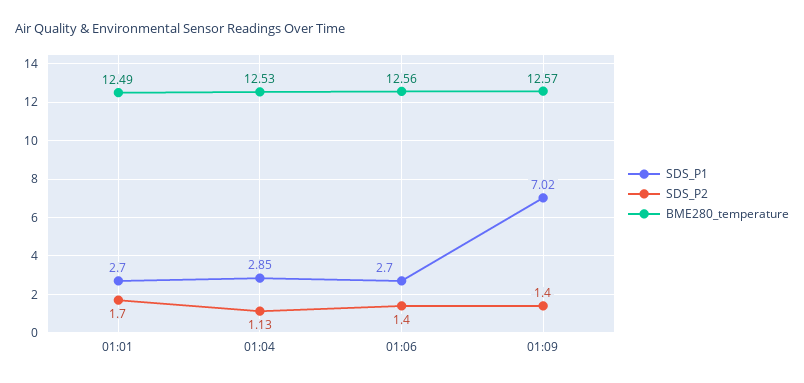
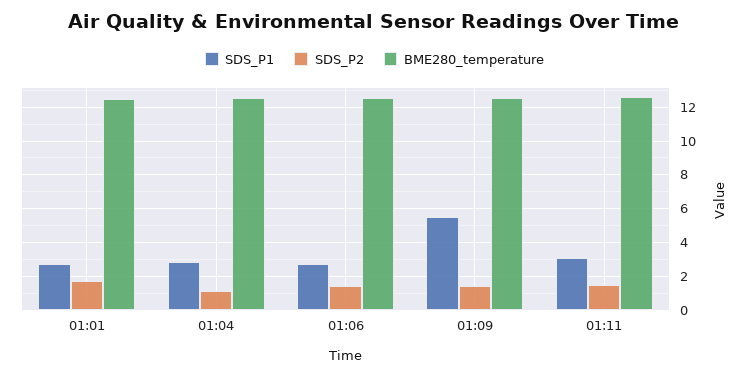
SDS_P1, 01:09: 7.02 -> 5.5
SDS_P1, 01:11: none -> 3
SDS_P2, 01:11: none -> 1.5
BME280_temperature, 01:11: none -> 12.5

